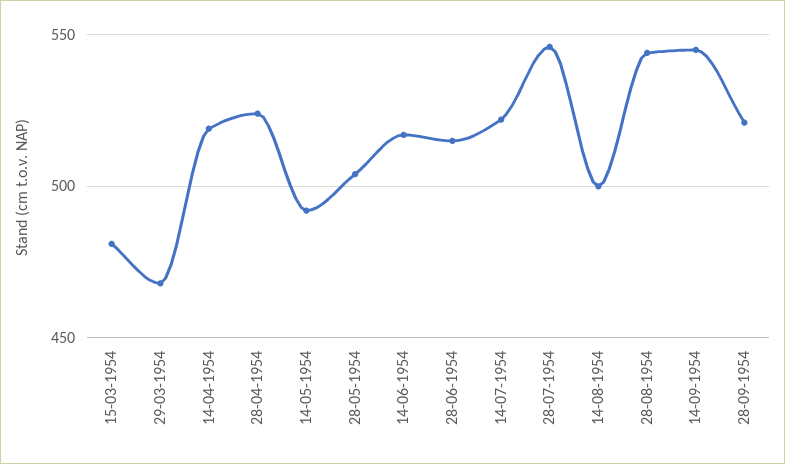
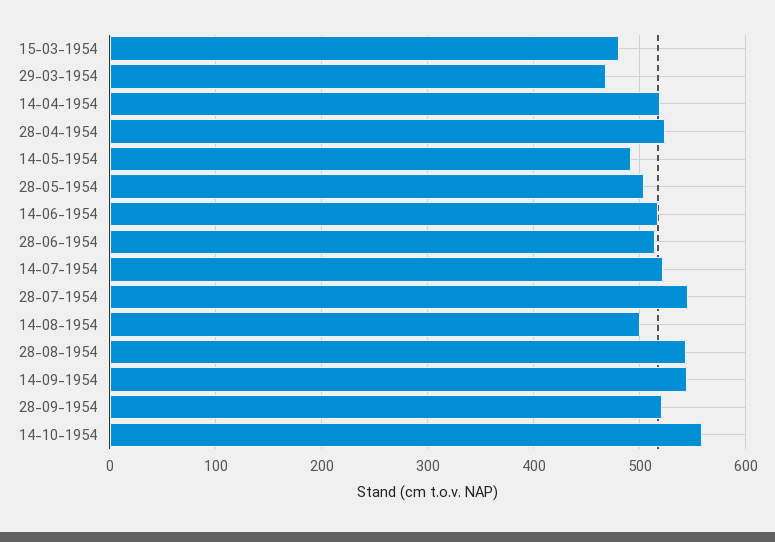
14-10-1954: none -> 560

